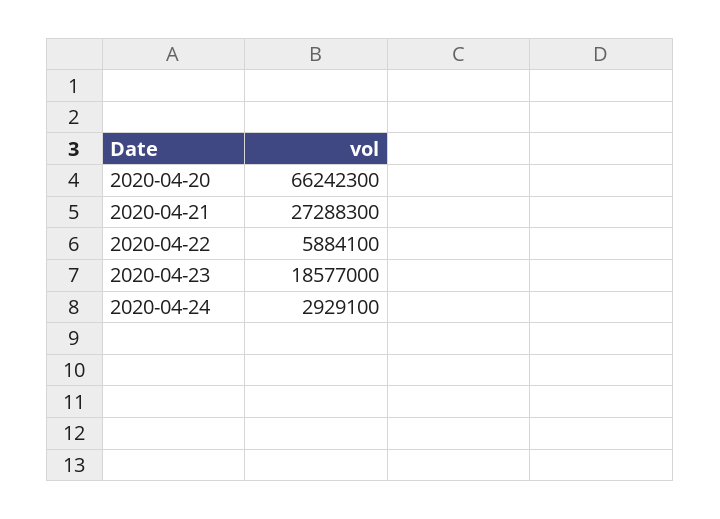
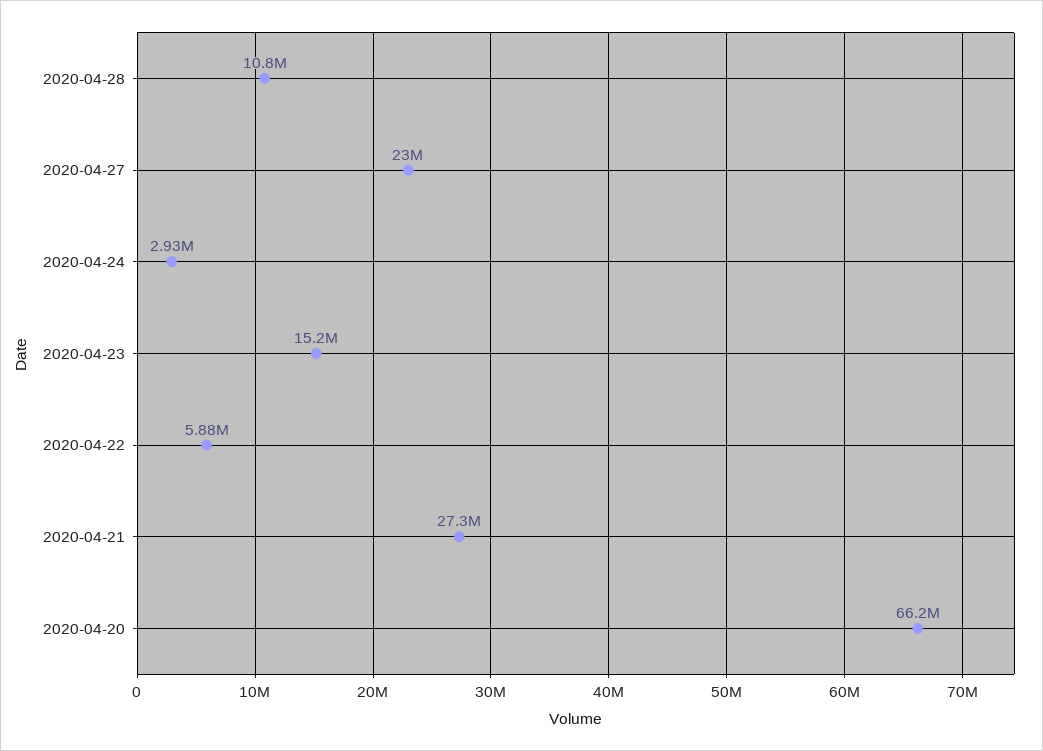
2020-04-23: 18577000 -> 15200000
2020-04-28: none -> 10800000
2020-04-27: none -> 23000000

